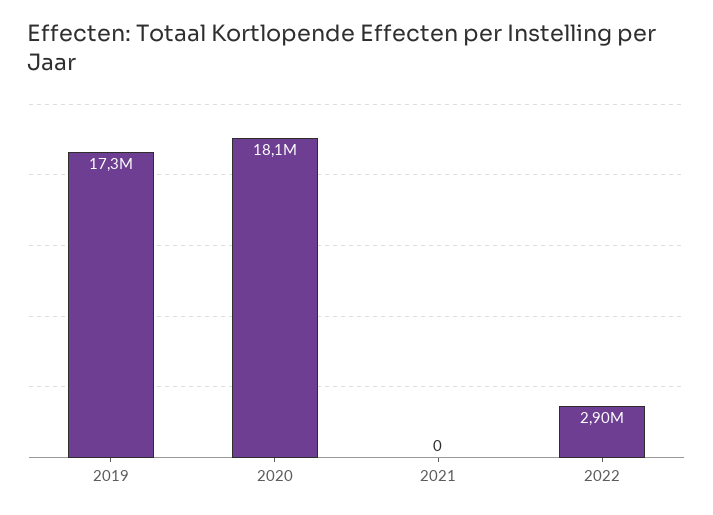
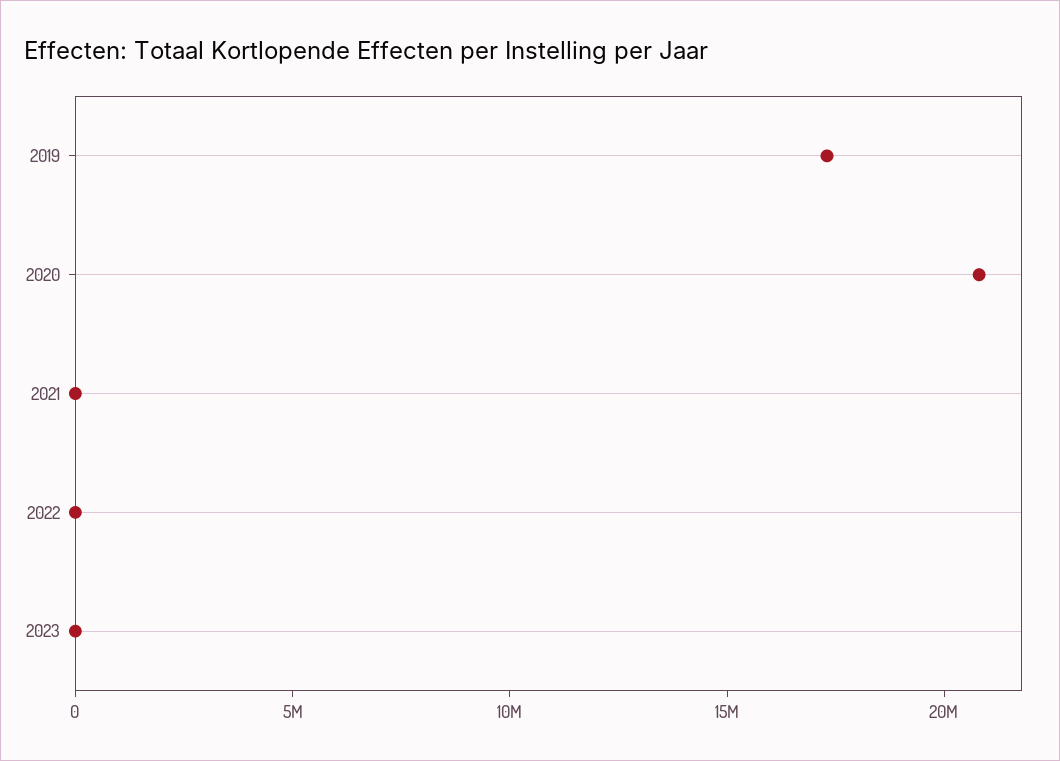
2020: 18100000 -> 21000000
2022: 2900000 -> 0
2023: none -> 0

